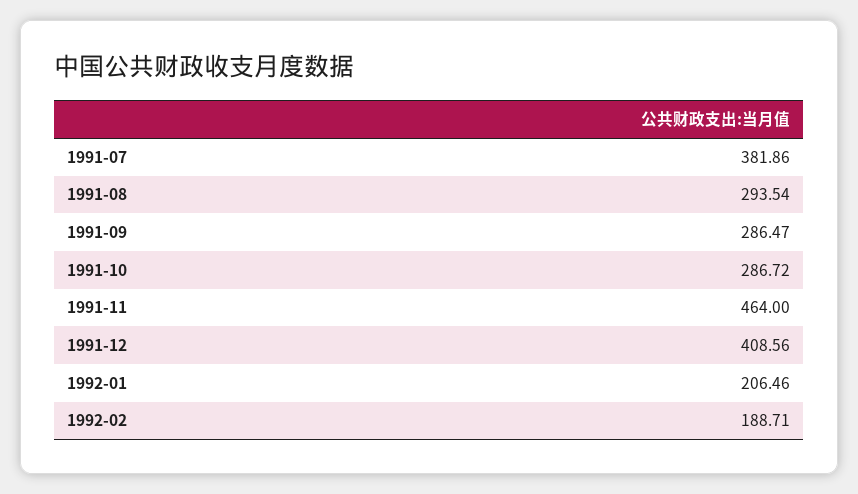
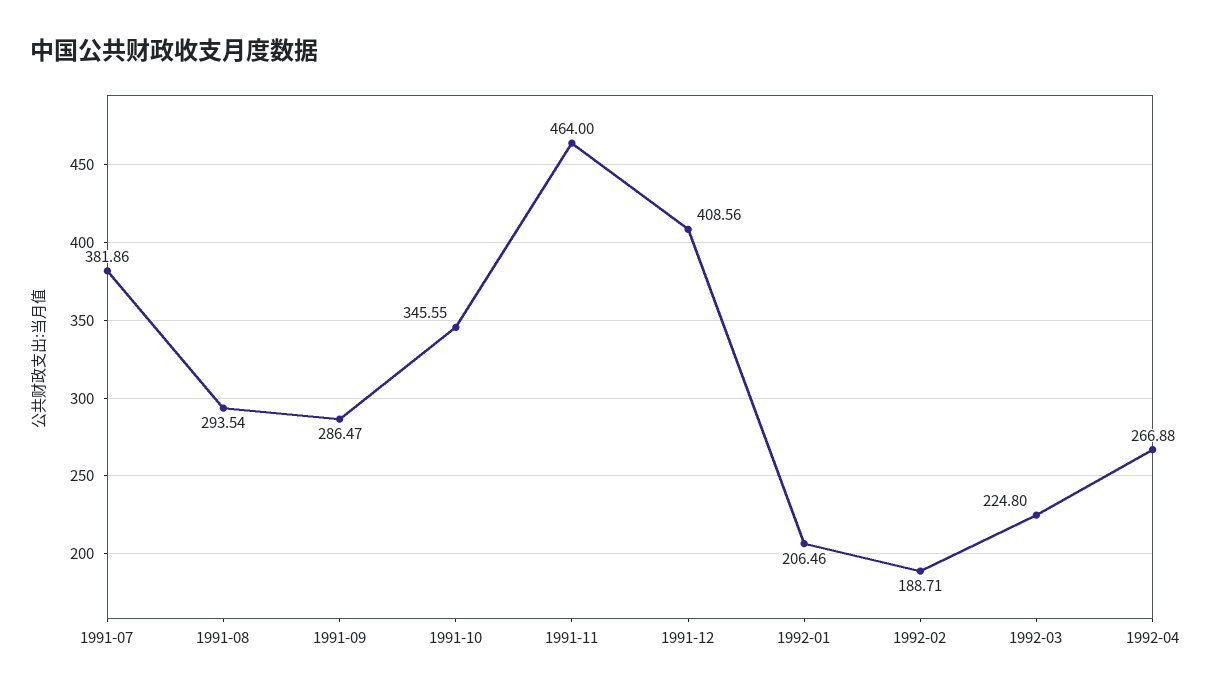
1991-10: 286.72 -> 345.55
1992-03: none -> 224.8
1992-04: none -> 266.88

